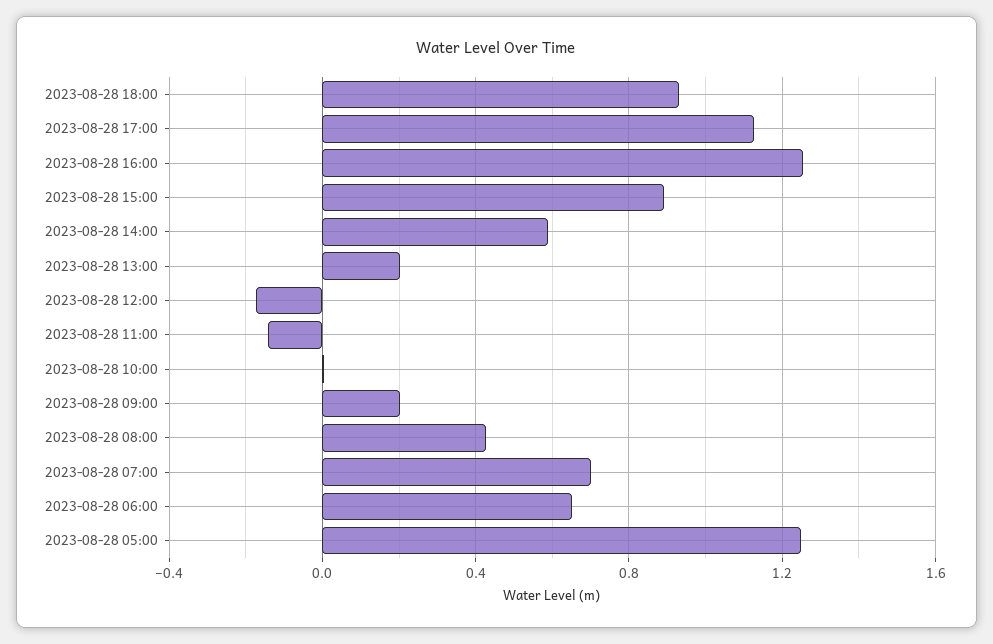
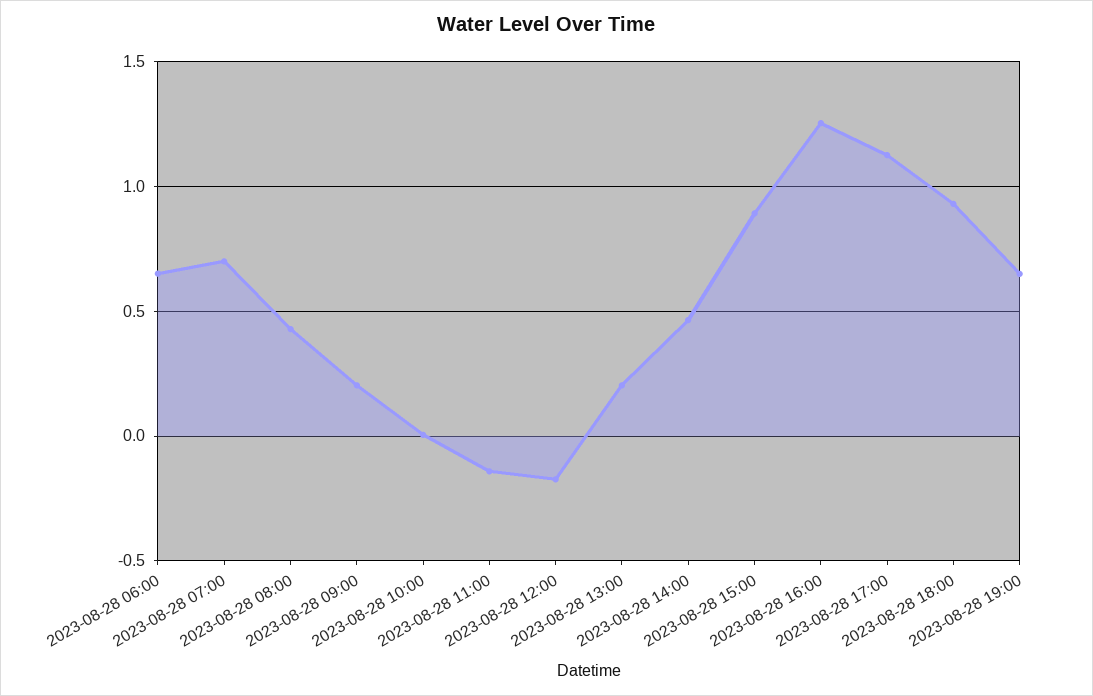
2023-08-28 14:00: 0.6 -> 0.45
2023-08-28 05:00: 1.25 -> none
2023-08-28 19:00: none -> 0.65

